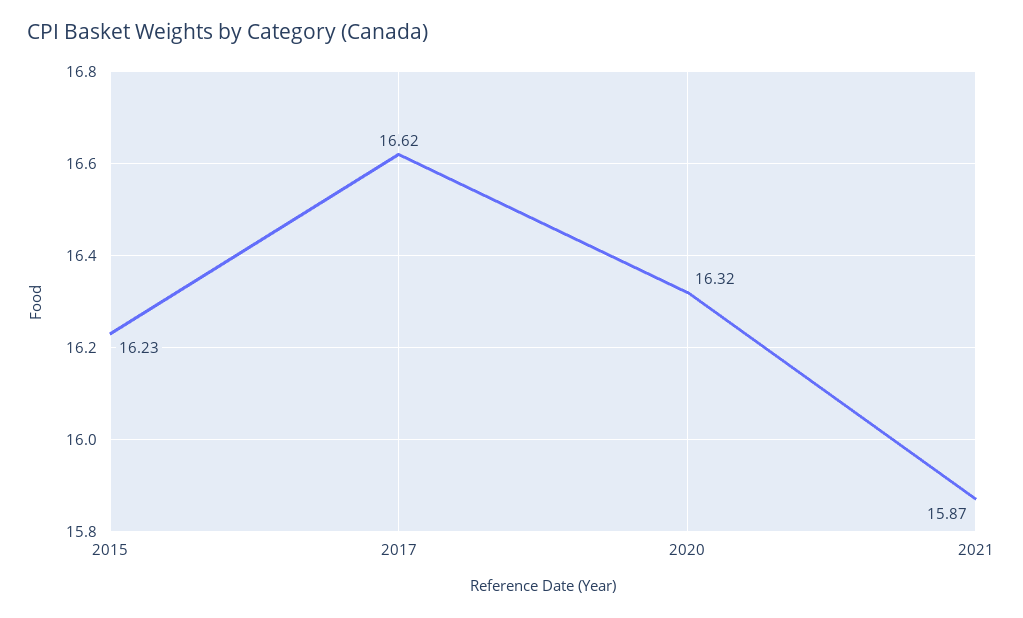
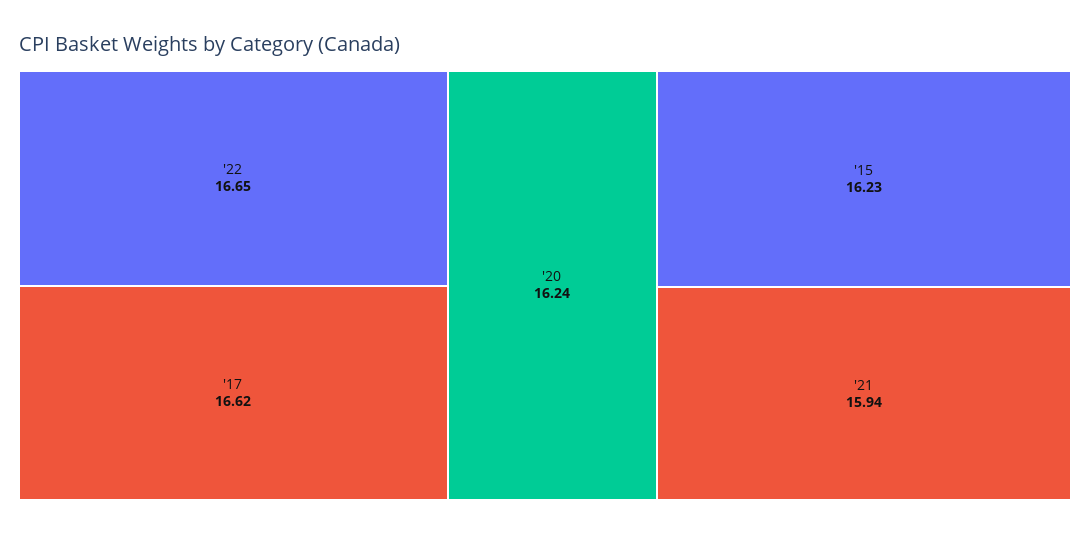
2020: 16.32 -> 16.24
2021: 15.87 -> 15.94
'22: none -> 16.65

